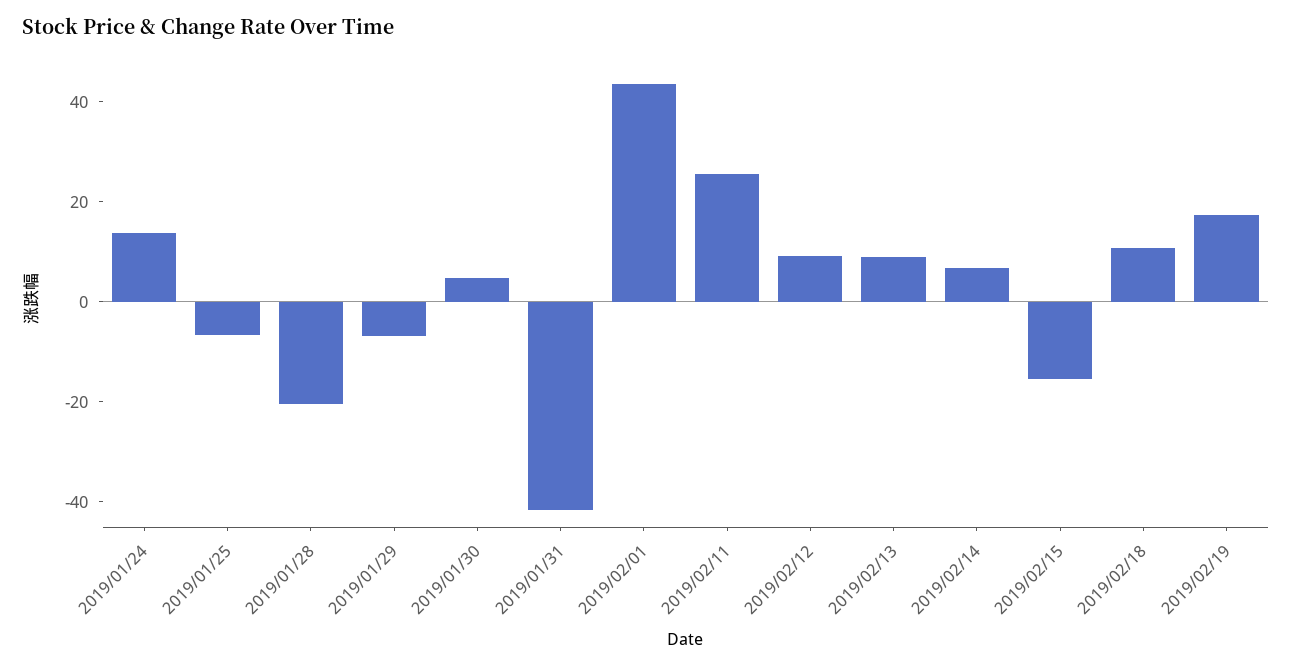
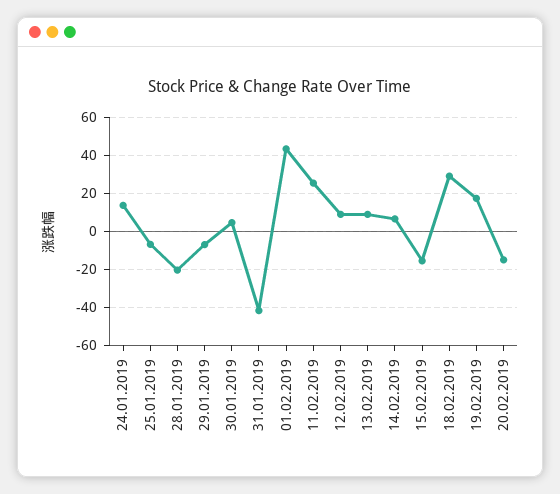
2019/02/18: 10 -> 30
20.02.2019: none -> -15

